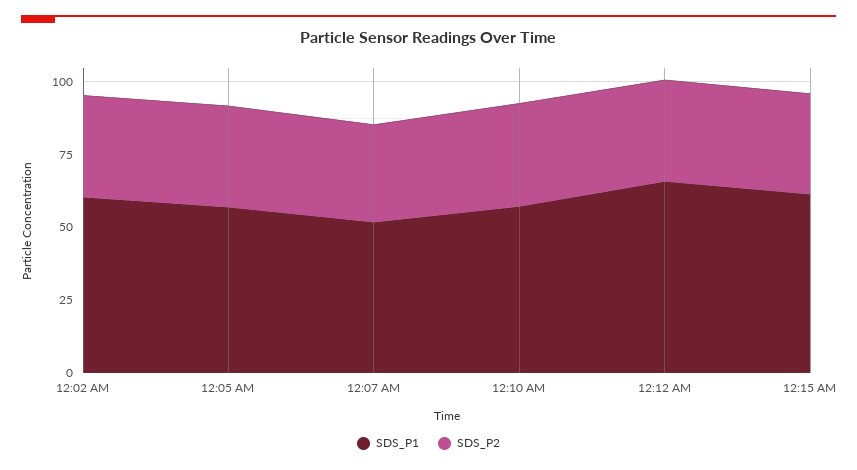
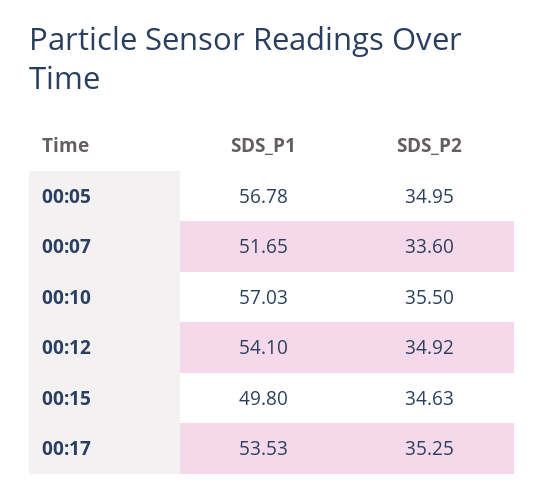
SDS_P1, 12:02 AM: 60 -> none
SDS_P2, 12:02 AM: 35 -> none
SDS_P1, 12:12 AM: 65 -> 54.1
SDS_P1, 12:15 AM: 60 -> 49.8
SDS_P1, 00:17: none -> 53.53
SDS_P2, 00:17: none -> 35.25

